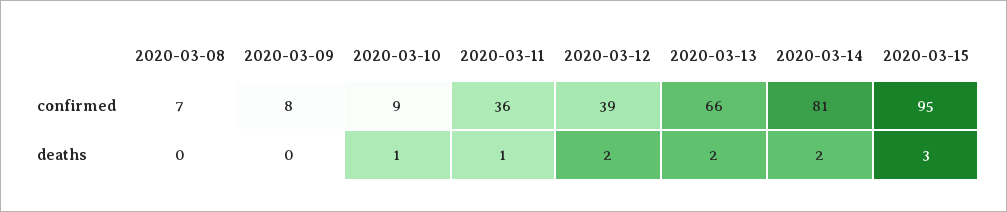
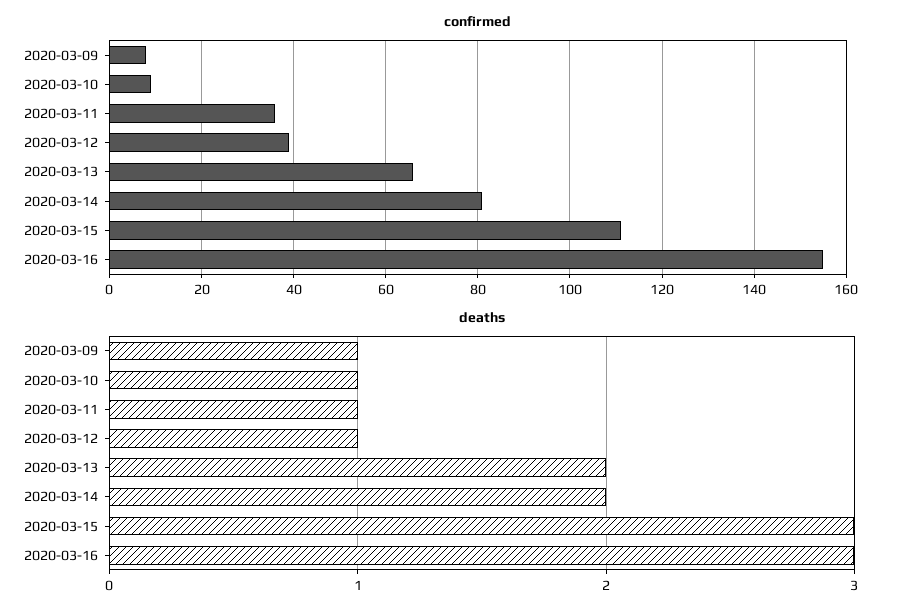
confirmed, 2020-03-08: 7 -> none
confirmed, 2020-03-15: 95 -> 110
deaths, 2020-03-08: 0 -> none
deaths, 2020-03-09: 0 -> 1
deaths, 2020-03-12: 2 -> 1
confirmed, 2020-03-16: none -> 155
deaths, 2020-03-16: none -> 3

